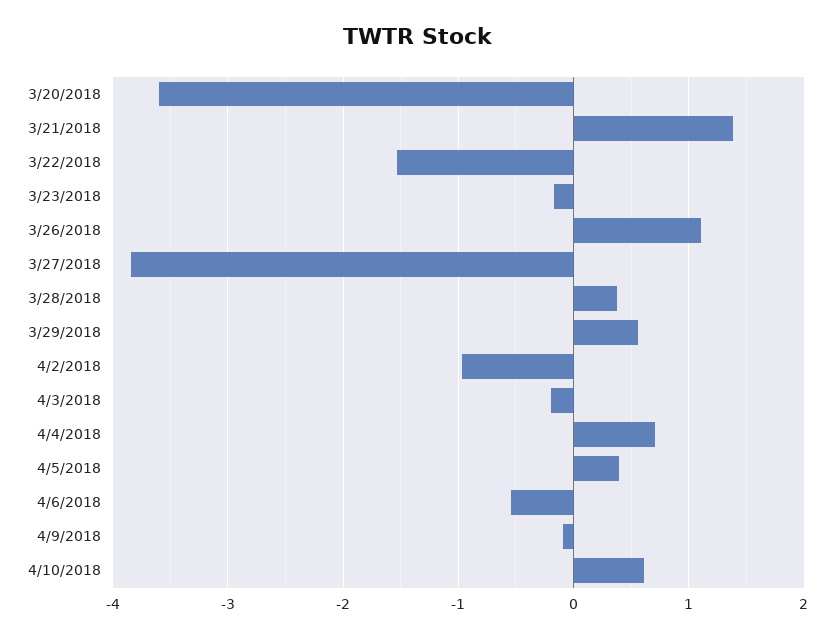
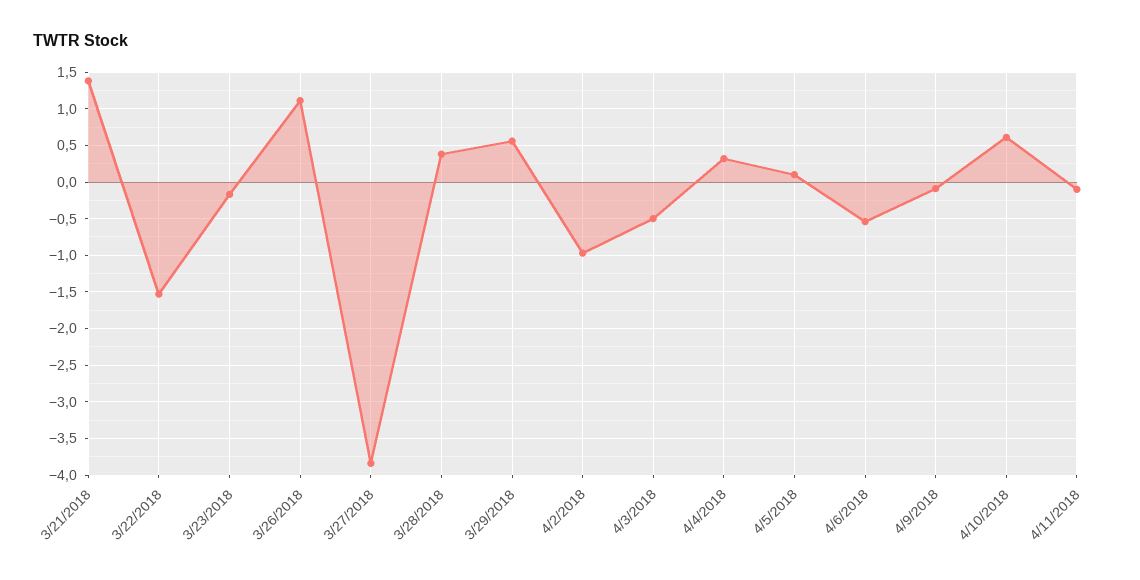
3/20/2018: -3.6 -> none
4/3/2018: -0.2 -> -0.5
4/4/2018: 0.7 -> 0.3
4/5/2018: 0.4 -> 0.1
4/11/2018: none -> -0.1

